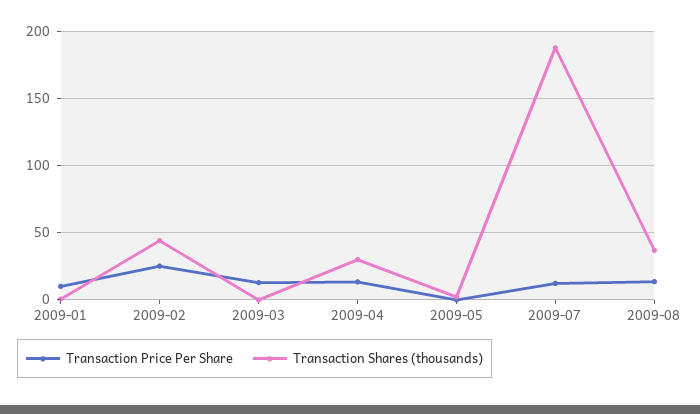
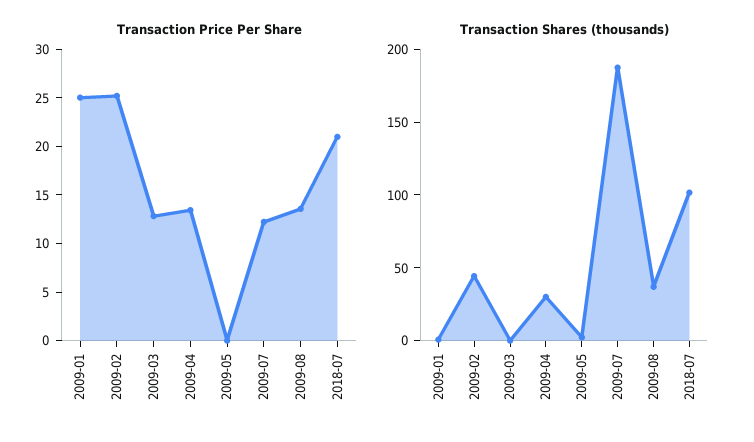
Transaction Price Per Share, 2009-01: 10 -> 25
Transaction Price Per Share, 2018-07: none -> 21
Transaction Shares (thousands), 2018-07: none -> 100

